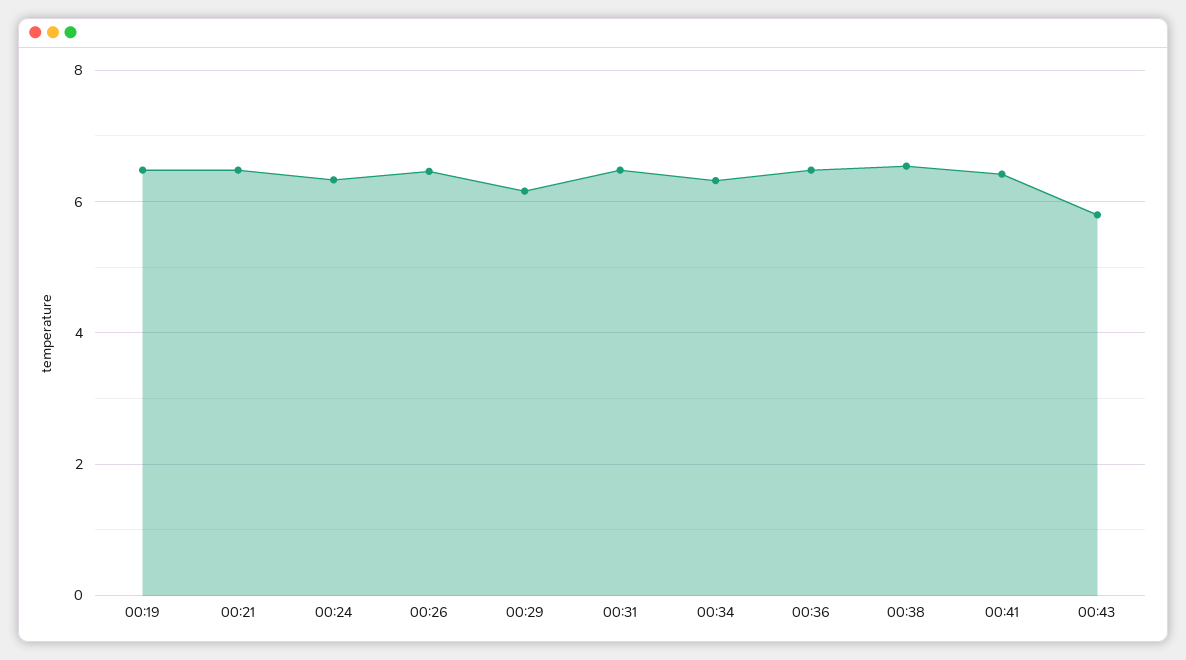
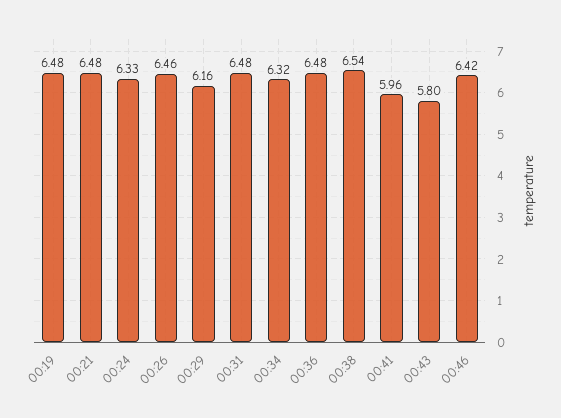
00:41: 6.4 -> 5.96
00:46: none -> 6.42

